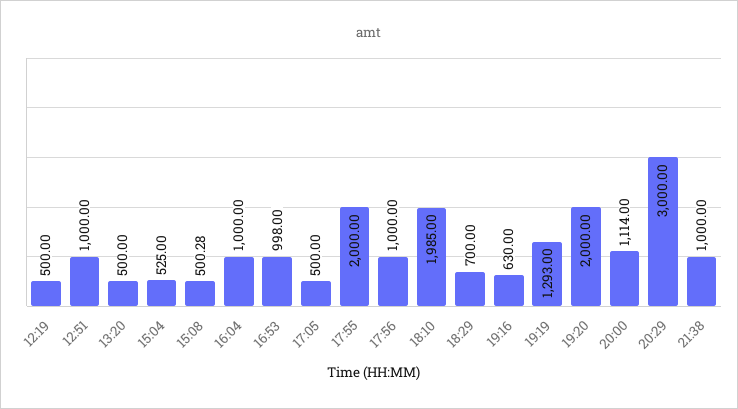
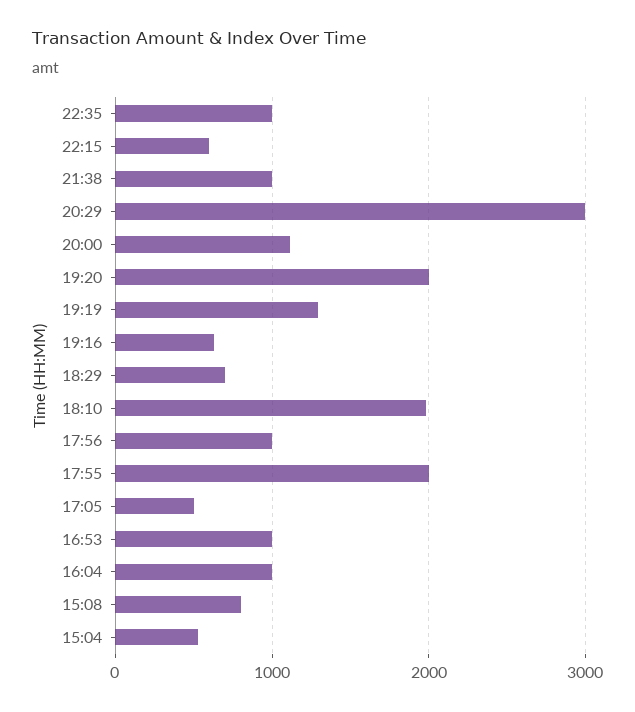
12:19: 500 -> none
12:51: 1000 -> none
13:20: 500 -> none
15:08: 500.28 -> 800
22:35: none -> 1000
22:15: none -> 600

